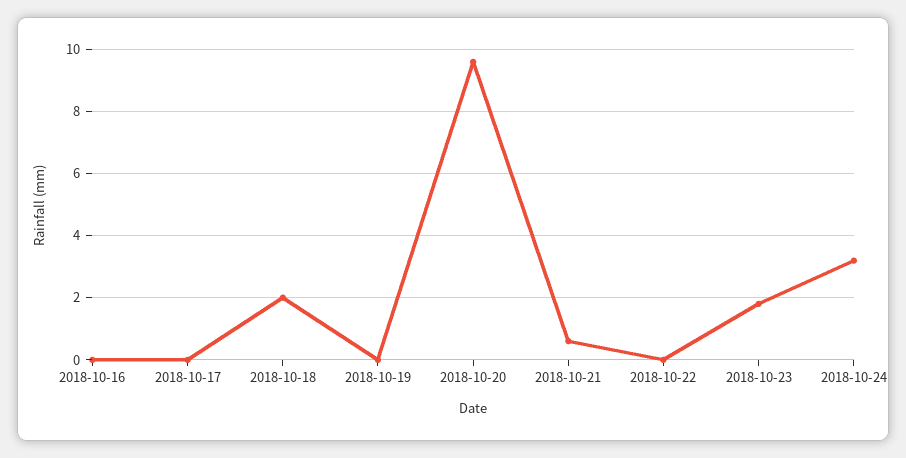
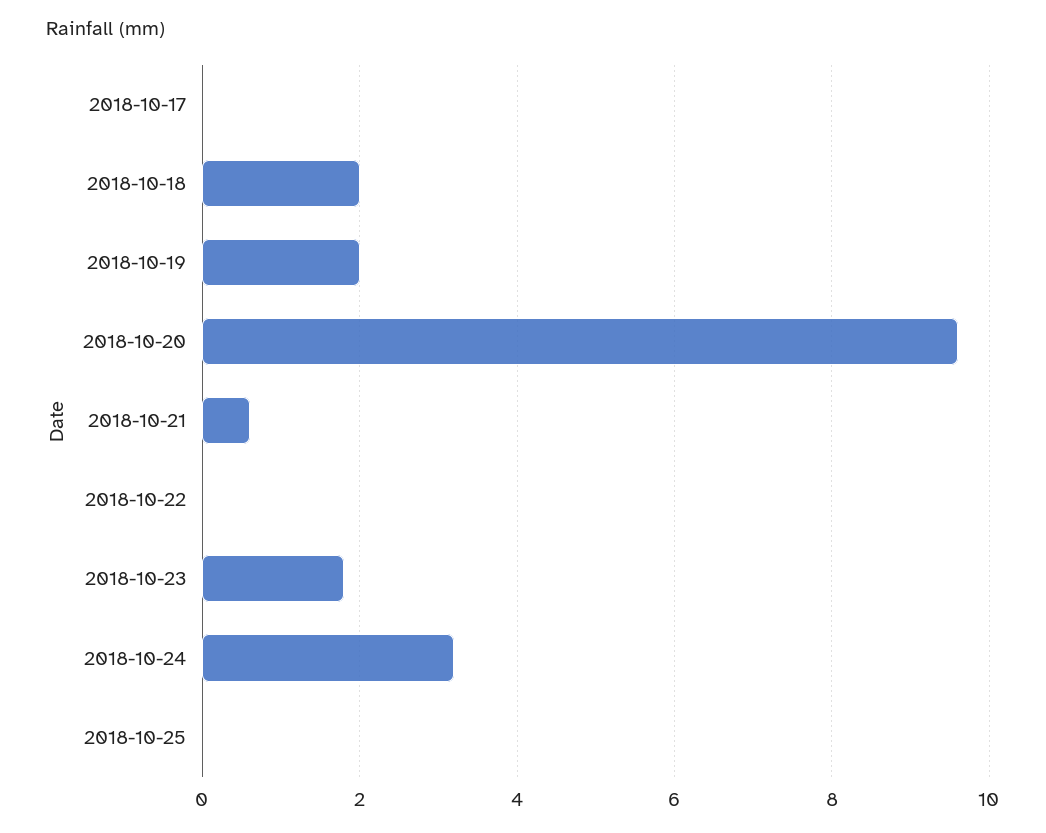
2018-10-16: 0 -> none
2018-10-19: 0 -> 2
2018-10-25: none -> 0

